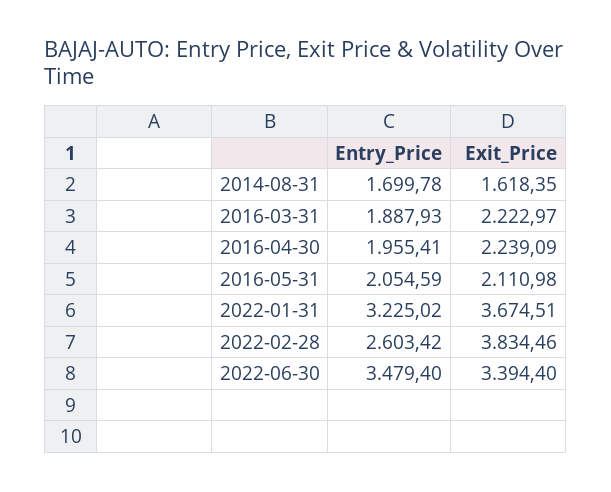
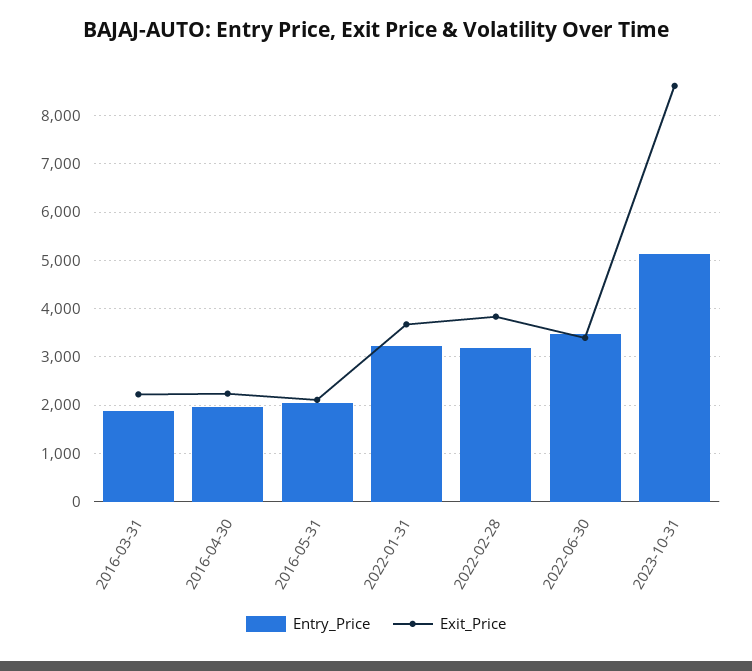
Entry_Price, 2014-08-31: 1699.78 -> none
Exit_Price, 2014-08-31: 1618.35 -> none
Entry_Price, 2022-02-28: 2603.42 -> 3200
Entry_Price, 2023-10-31: none -> 5200
Exit_Price, 2023-10-31: none -> 8600

